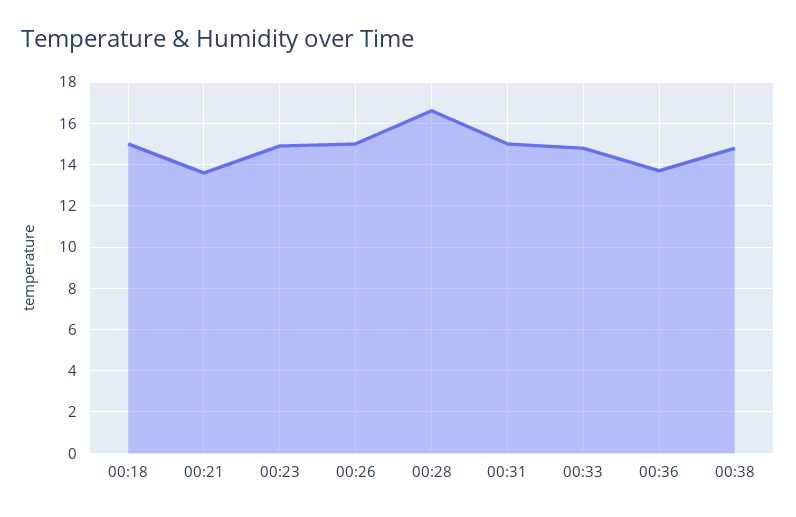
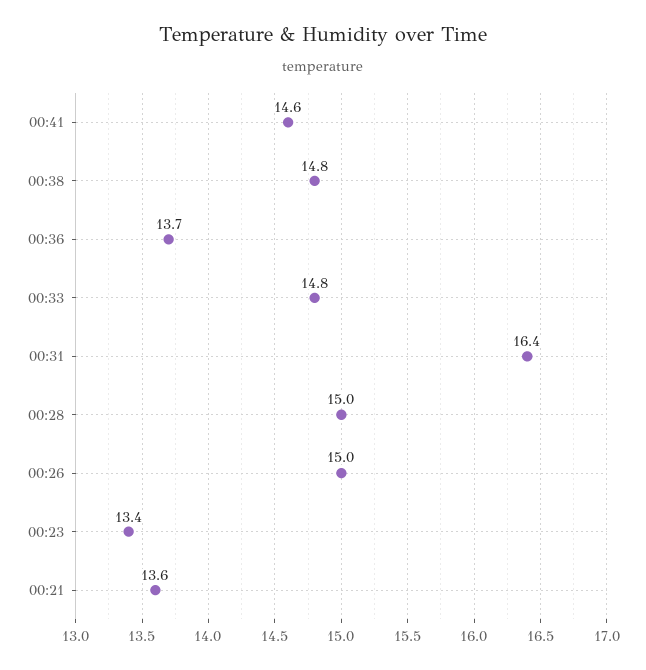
00:18: 15 -> none
00:23: 15 -> 13.4
00:28: 16.5 -> 15
00:31: 15 -> 16.4
00:41: none -> 14.6

